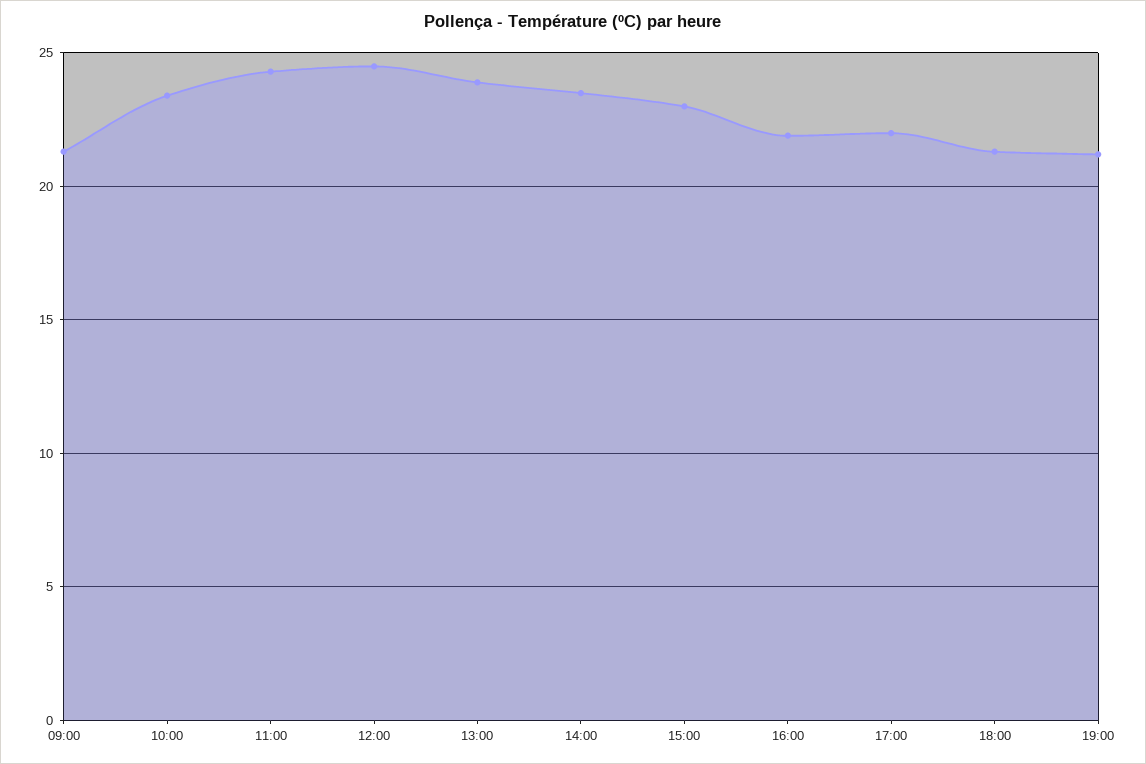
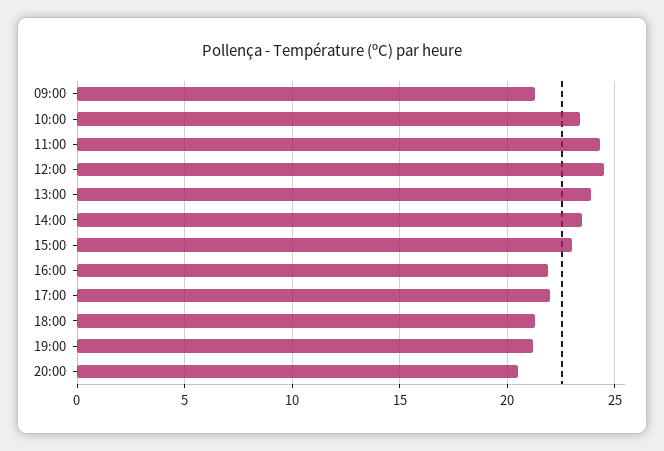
20:00: none -> 20.5

